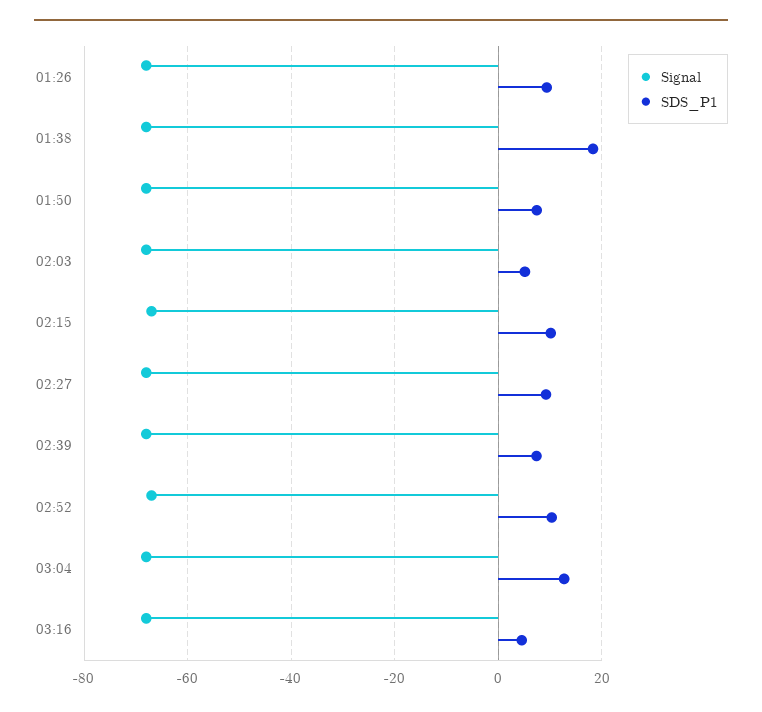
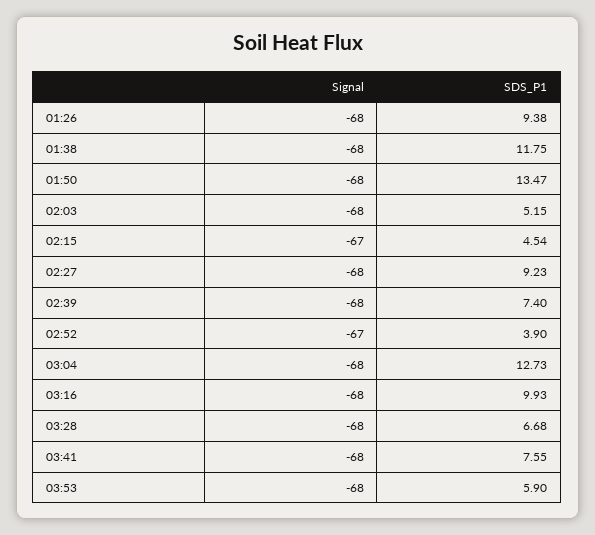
SDS_P1, 01:38: 18 -> 11.75
SDS_P1, 01:50: 8 -> 13.47
SDS_P1, 02:15: 10 -> 4.54
SDS_P1, 02:52: 10 -> 3.9
SDS_P1, 03:16: 4 -> 9.93
Signal, 03:28: none -> -68
SDS_P1, 03:28: none -> 6.68
Signal, 03:41: none -> -68
SDS_P1, 03:41: none -> 7.55
Signal, 03:53: none -> -68
SDS_P1, 03:53: none -> 5.9

